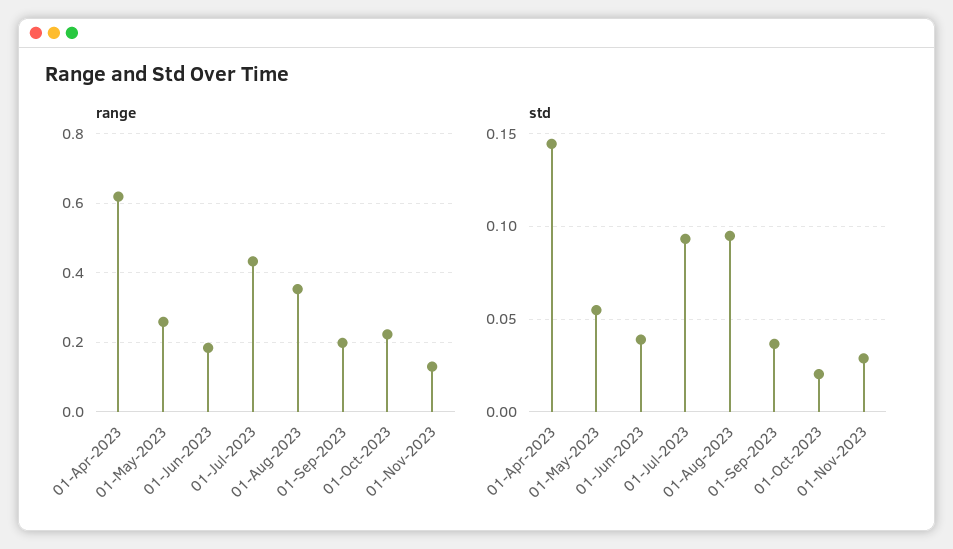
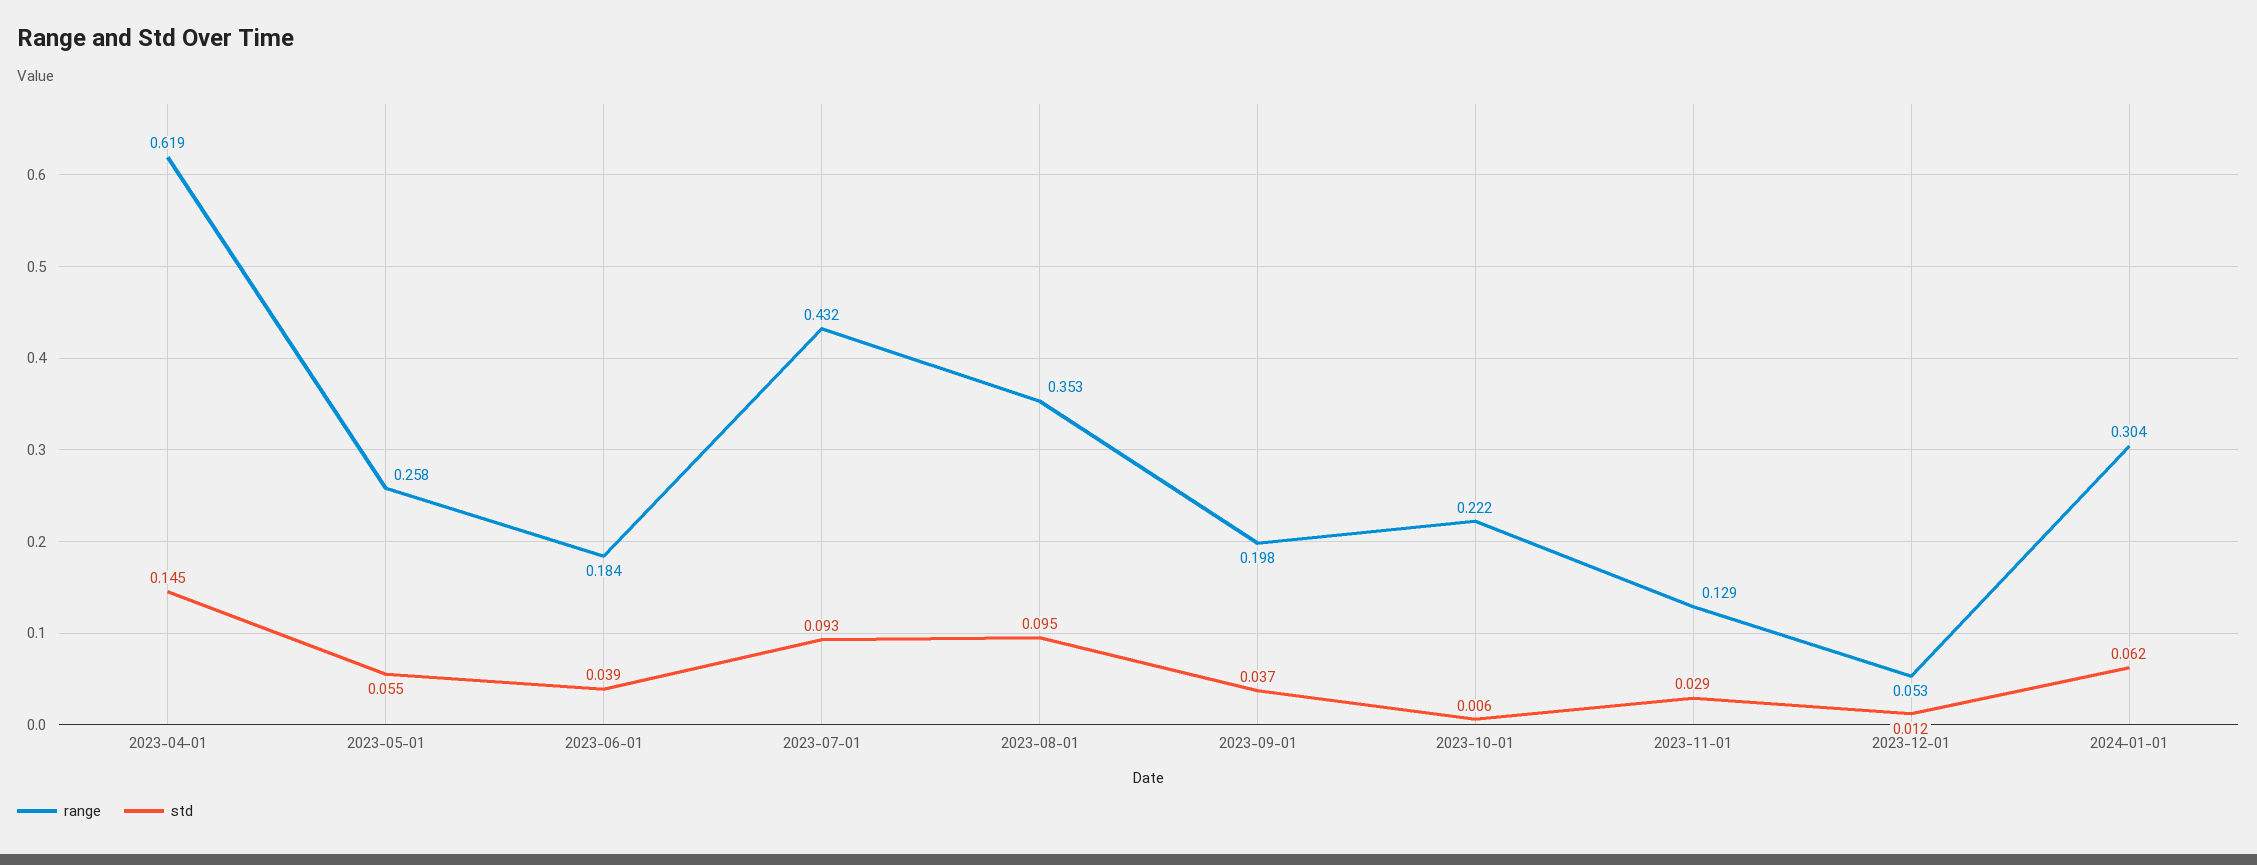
std, 01-Oct-2023: 0.02 -> 0.006
range, 2023-12-01: none -> 0.053
std, 2023-12-01: none -> 0.012
range, 2024-01-01: none -> 0.304
std, 2024-01-01: none -> 0.062

